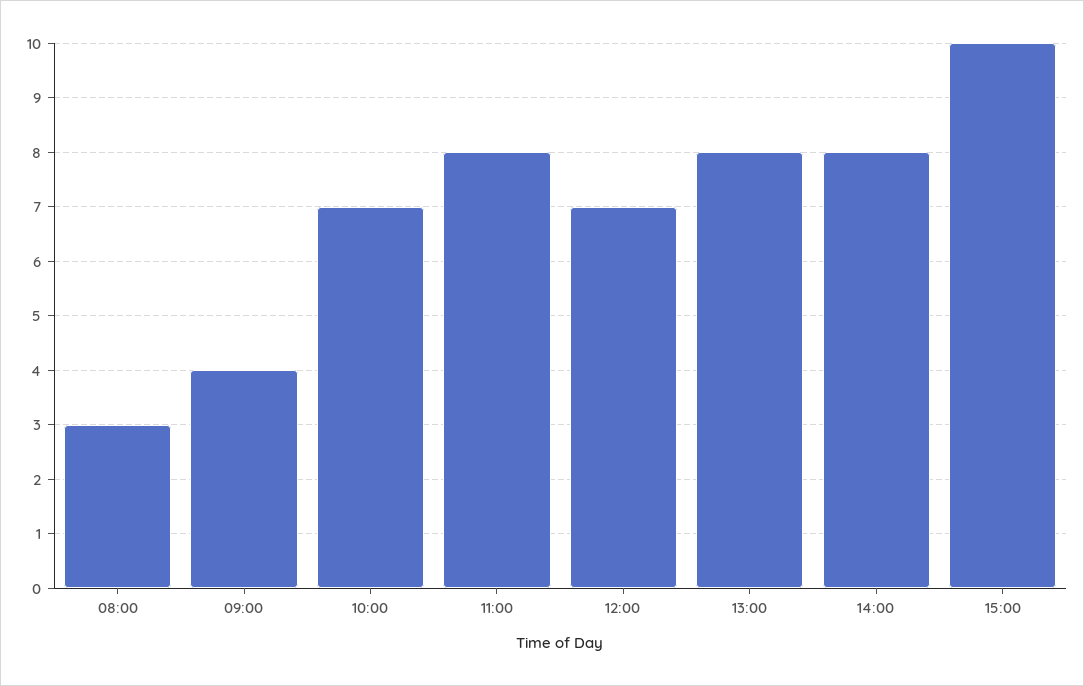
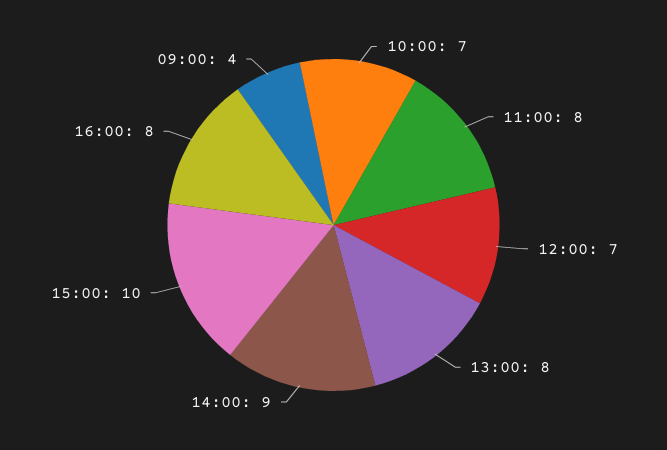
08:00: 3 -> none
14:00: 8 -> 9
16:00: none -> 8

